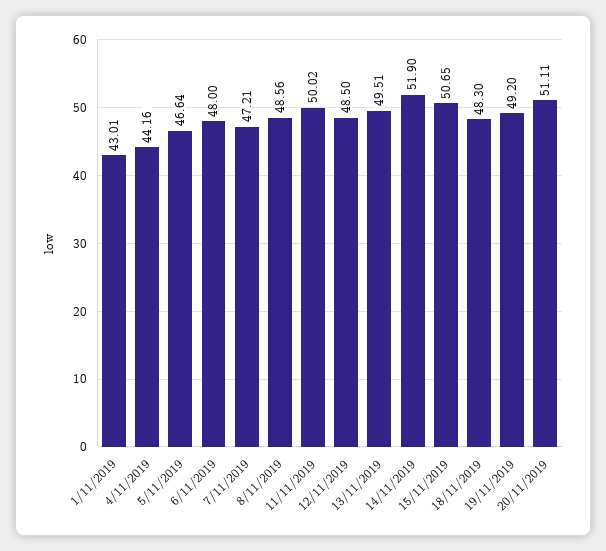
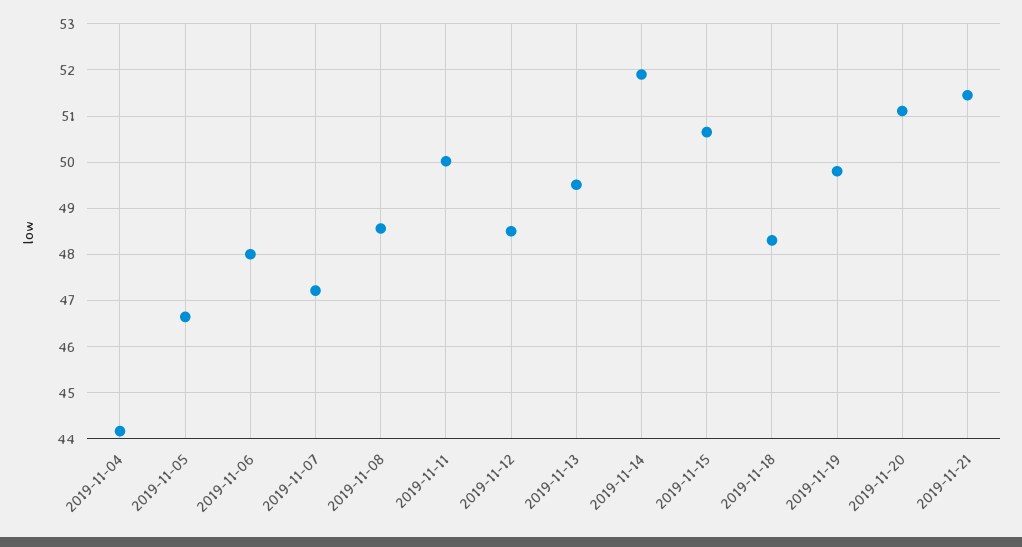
1/11/2019: 43.01 -> none
19/11/2019: 49.2 -> 49.8
2019-11-21: none -> 51.4

